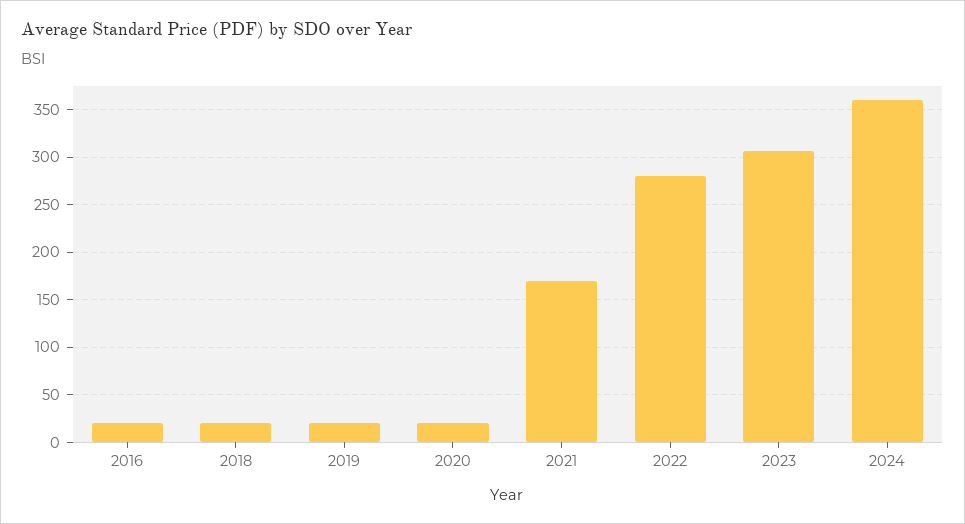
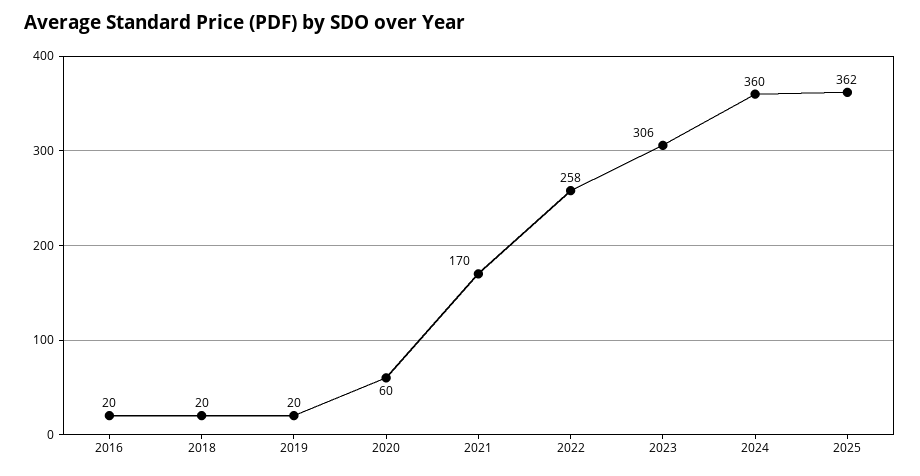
2020: 20 -> 60
2022: 280 -> 258
2025: none -> 362

